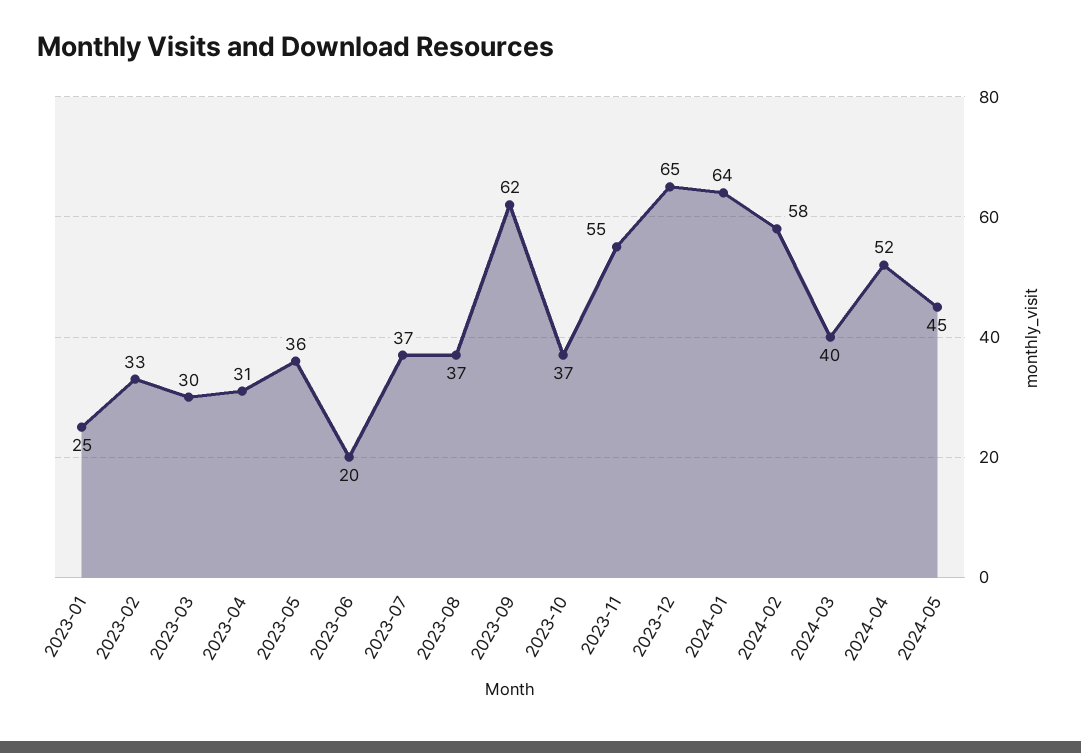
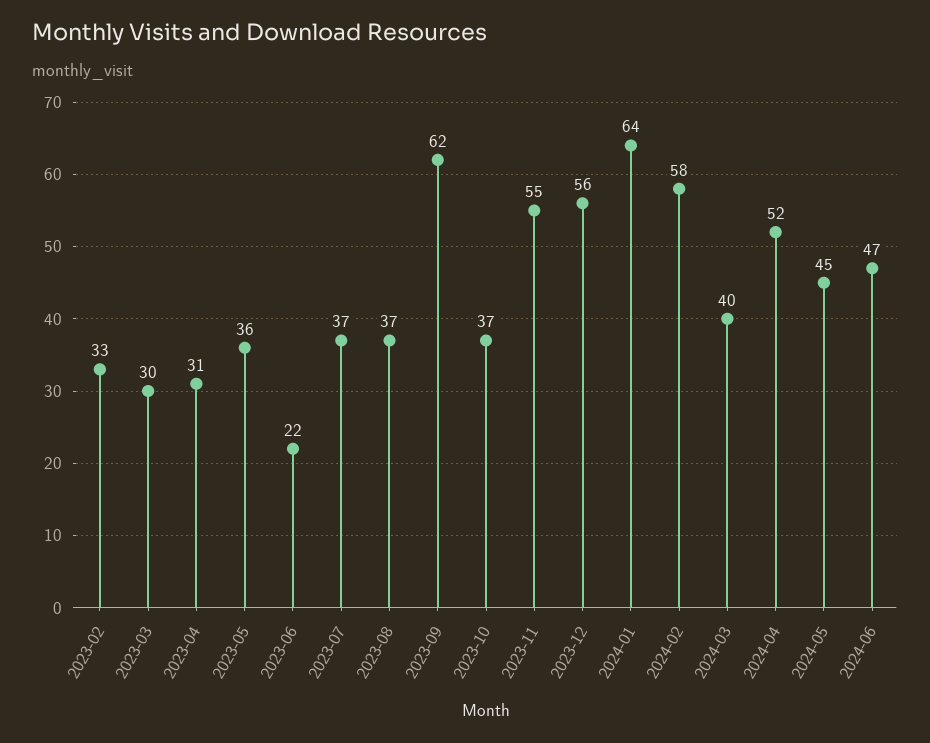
2023-01: 25 -> none
2023-06: 20 -> 22
2023-12: 65 -> 56
2024-06: none -> 47

